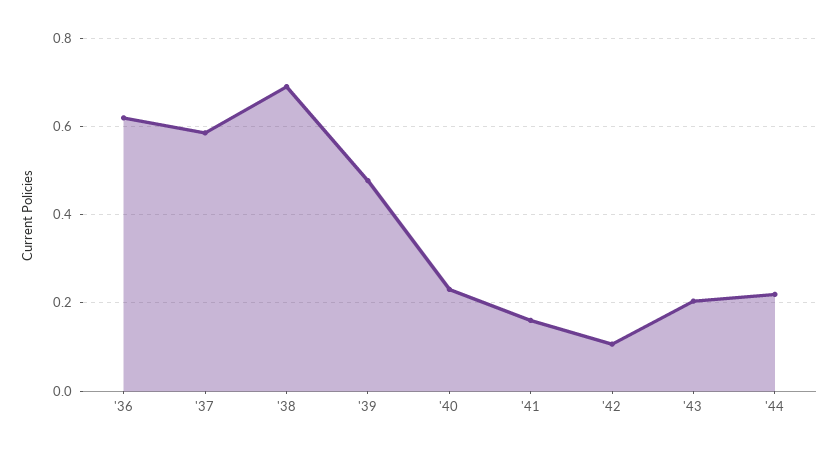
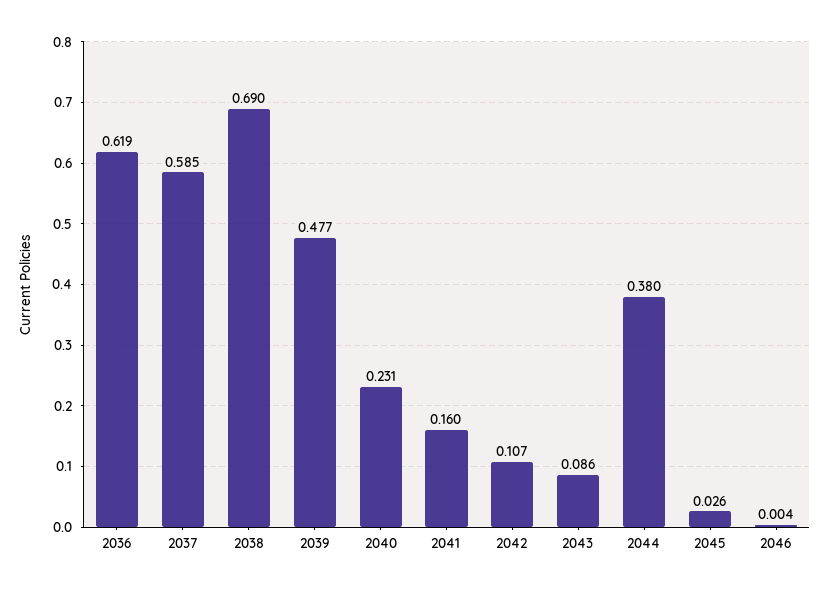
'43: 0.2 -> 0.086
'44: 0.22 -> 0.38
2045: none -> 0.026
2046: none -> 0.004

